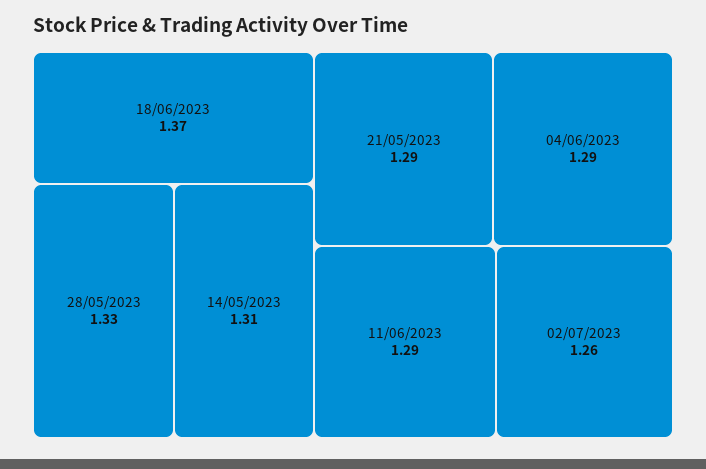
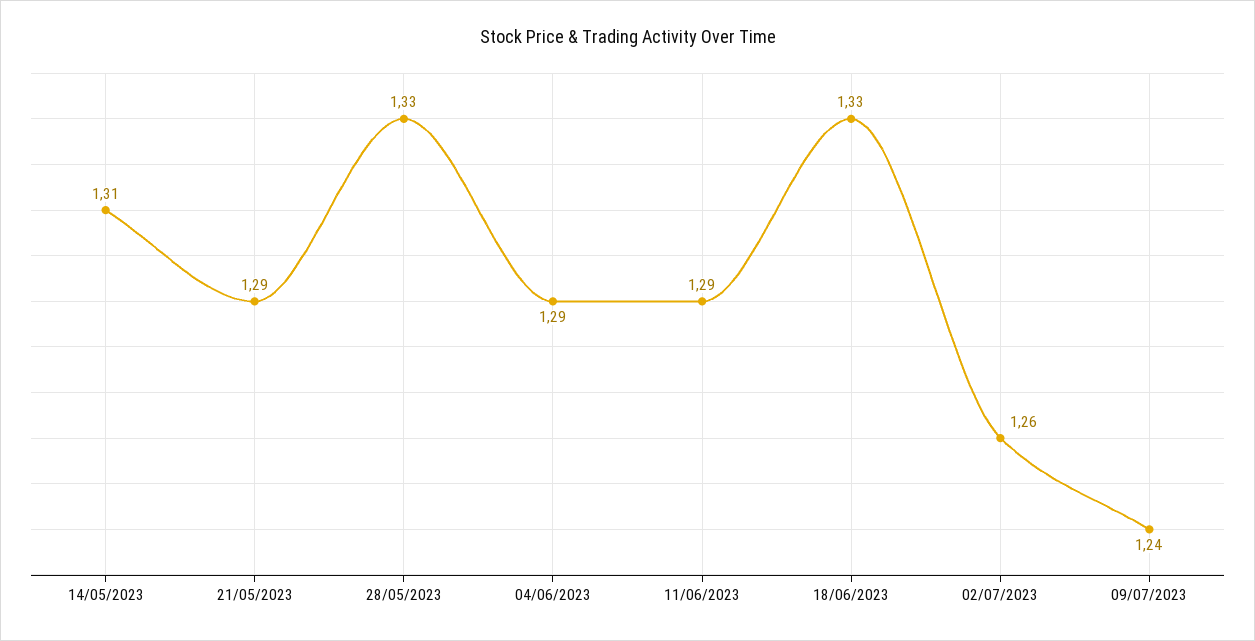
18/06/2023: 1.37 -> 1.33
09/07/2023: none -> 1.24

